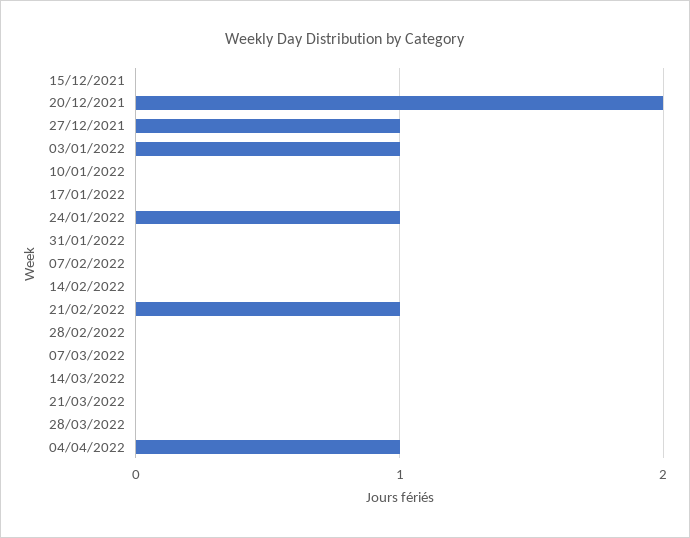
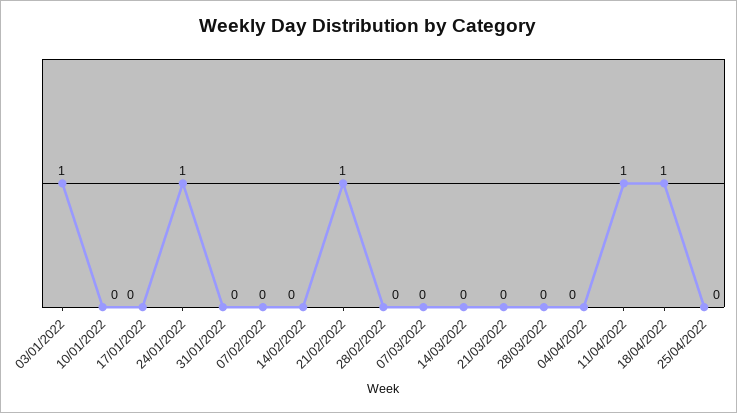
15/12/2021: 0 -> none
20/12/2021: 2 -> none
27/12/2021: 1 -> none
04/04/2022: 1 -> 0
11/04/2022: none -> 1
18/04/2022: none -> 1
25/04/2022: none -> 0

